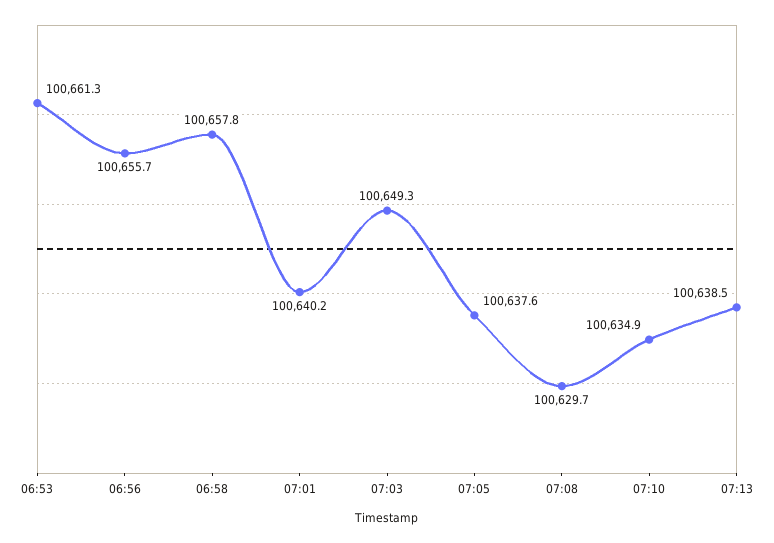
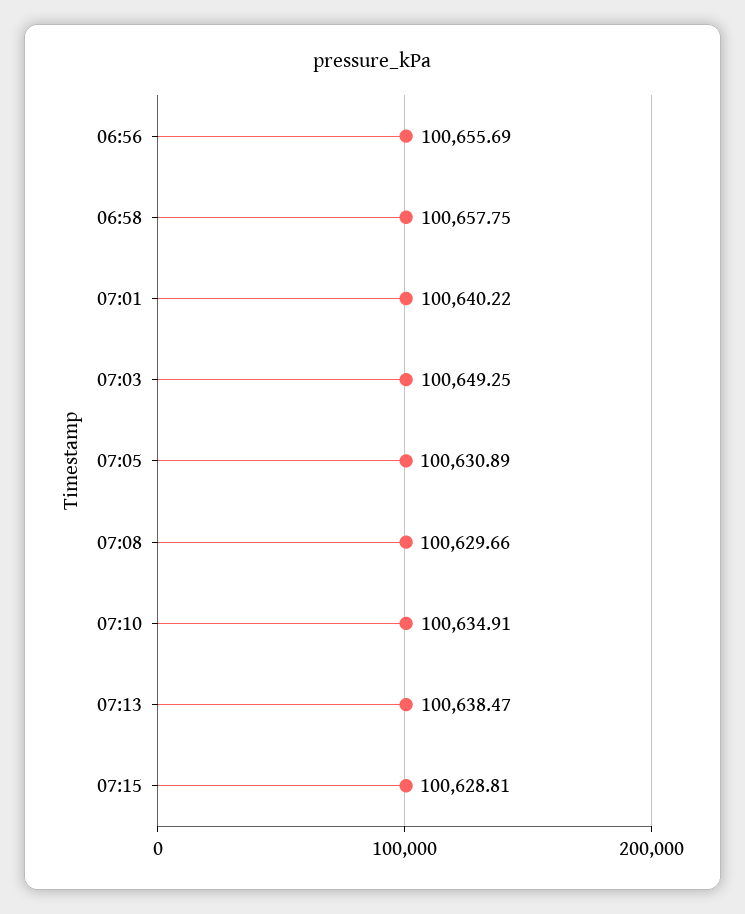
06:53: 100661.3 -> none
07:05: 100637.6 -> 100630.89
07:15: none -> 100628.81

